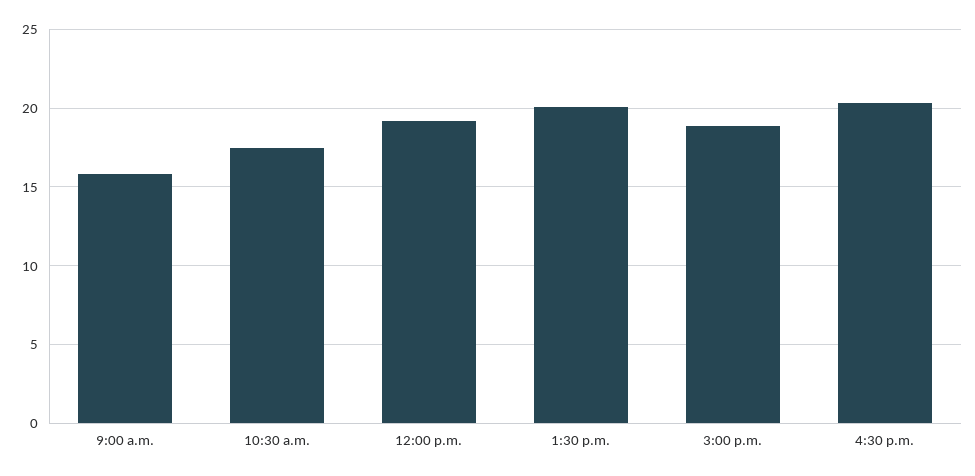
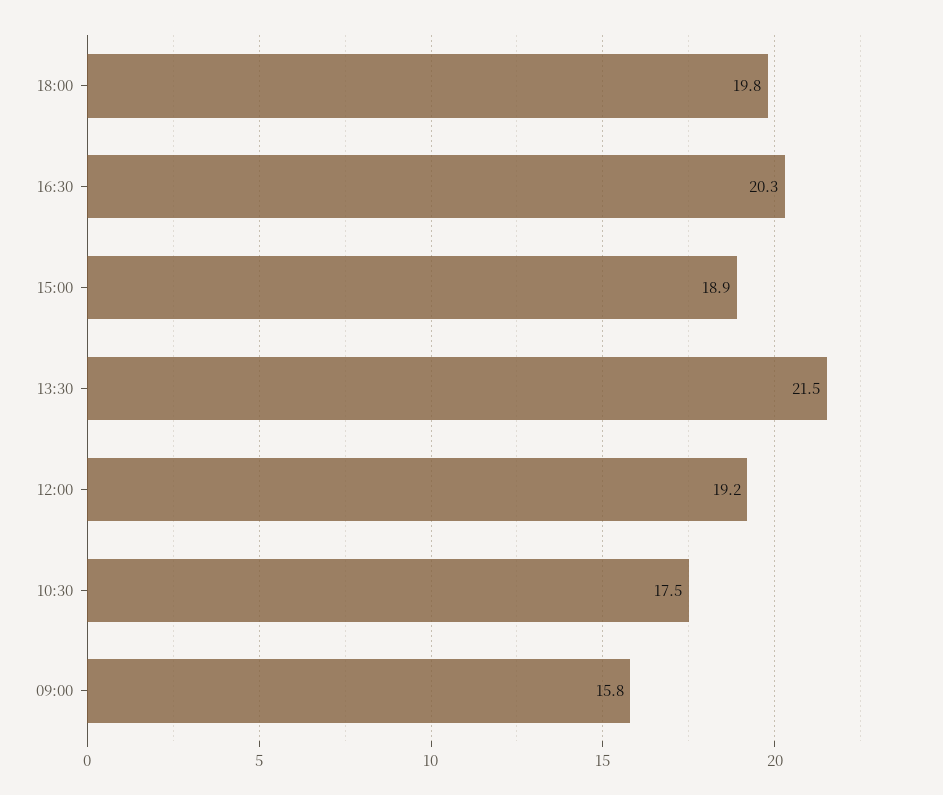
1:30 p.m.: 20 -> 21.5
18:00: none -> 19.8

